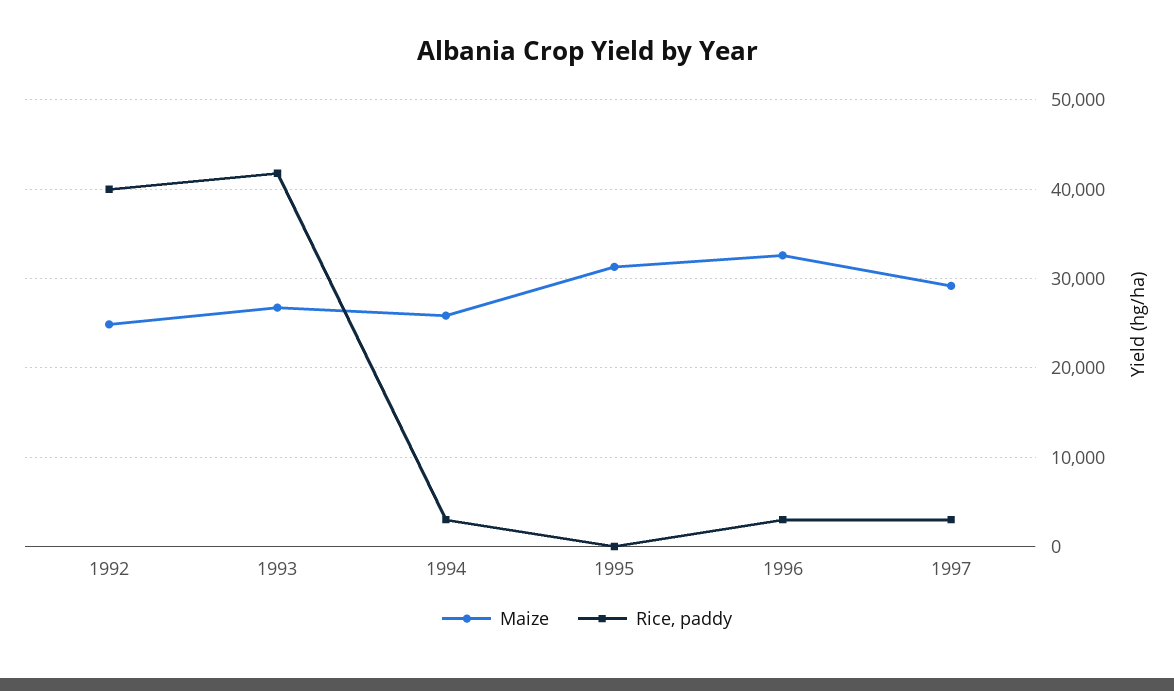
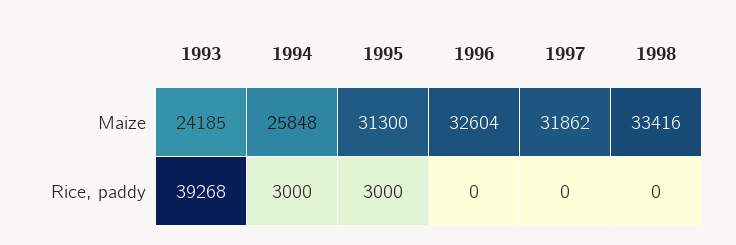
Maize, 1992: 25000 -> none
Rice, paddy, 1992: 40000 -> none
Maize, 1993: 27000 -> 24185
Rice, paddy, 1993: 42000 -> 39268
Rice, paddy, 1995: 0 -> 3000
Rice, paddy, 1996: 3000 -> 0
Maize, 1997: 29000 -> 31862
Rice, paddy, 1997: 3000 -> 0
Maize, 1998: none -> 33416
Rice, paddy, 1998: none -> 0

